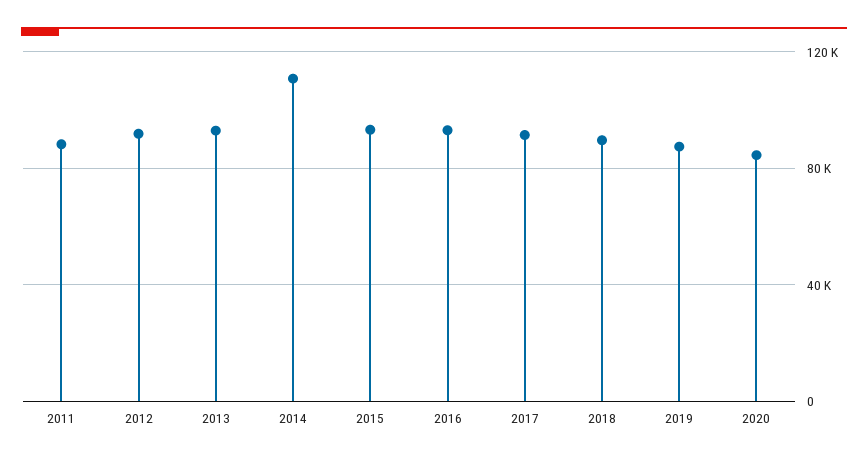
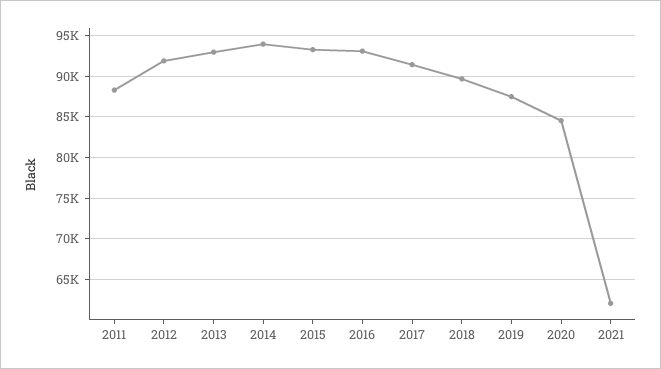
2014: 110000 -> 94000
2021: none -> 62000

